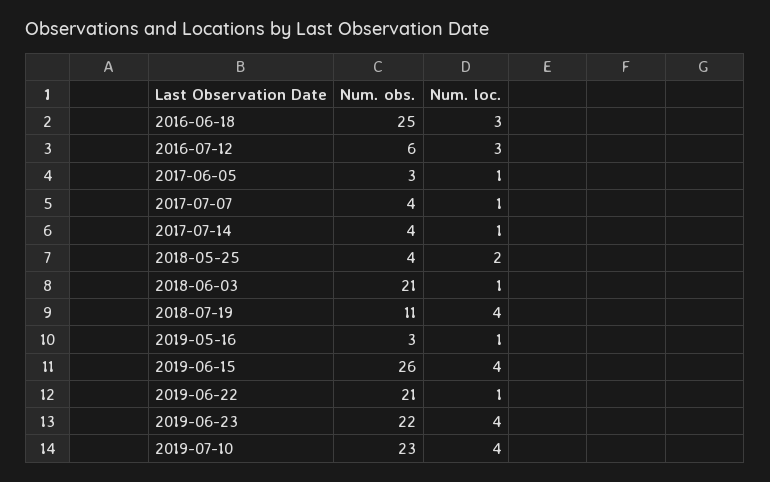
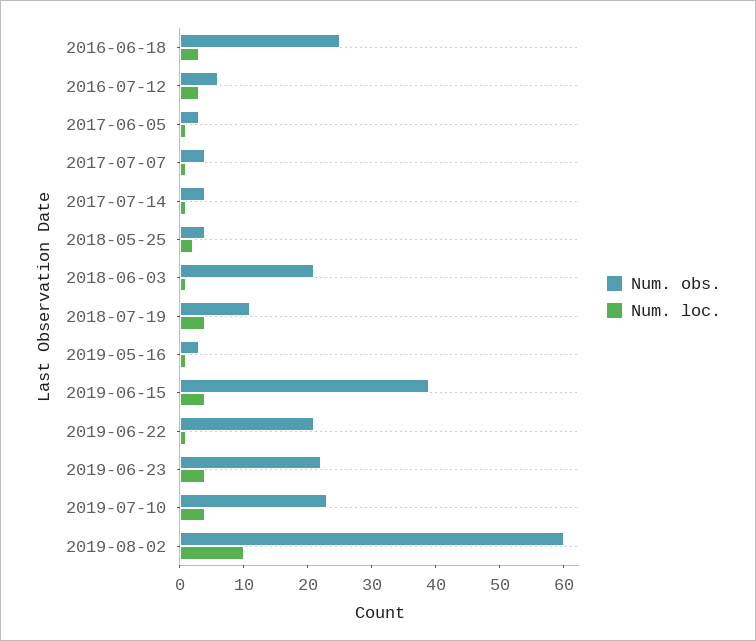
Num. obs., 2019-06-15: 26 -> 40
Num. obs., 2019-08-02: none -> 60
Num. loc., 2019-08-02: none -> 10

